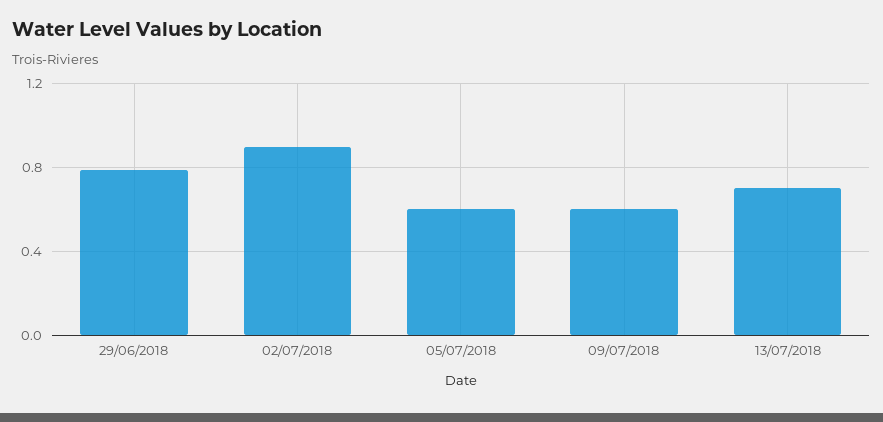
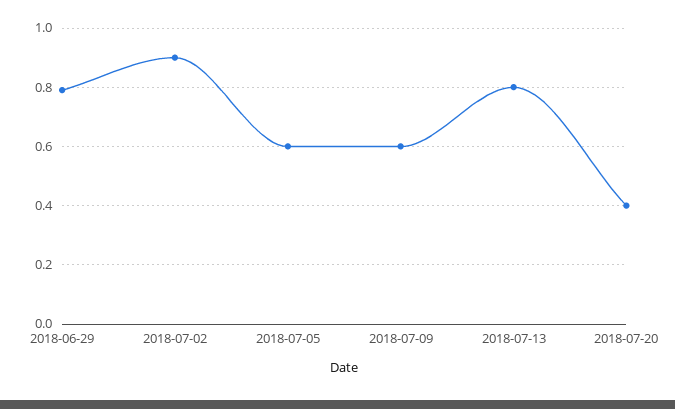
13/07/2018: 0.7 -> 0.8
2018-07-20: none -> 0.4

